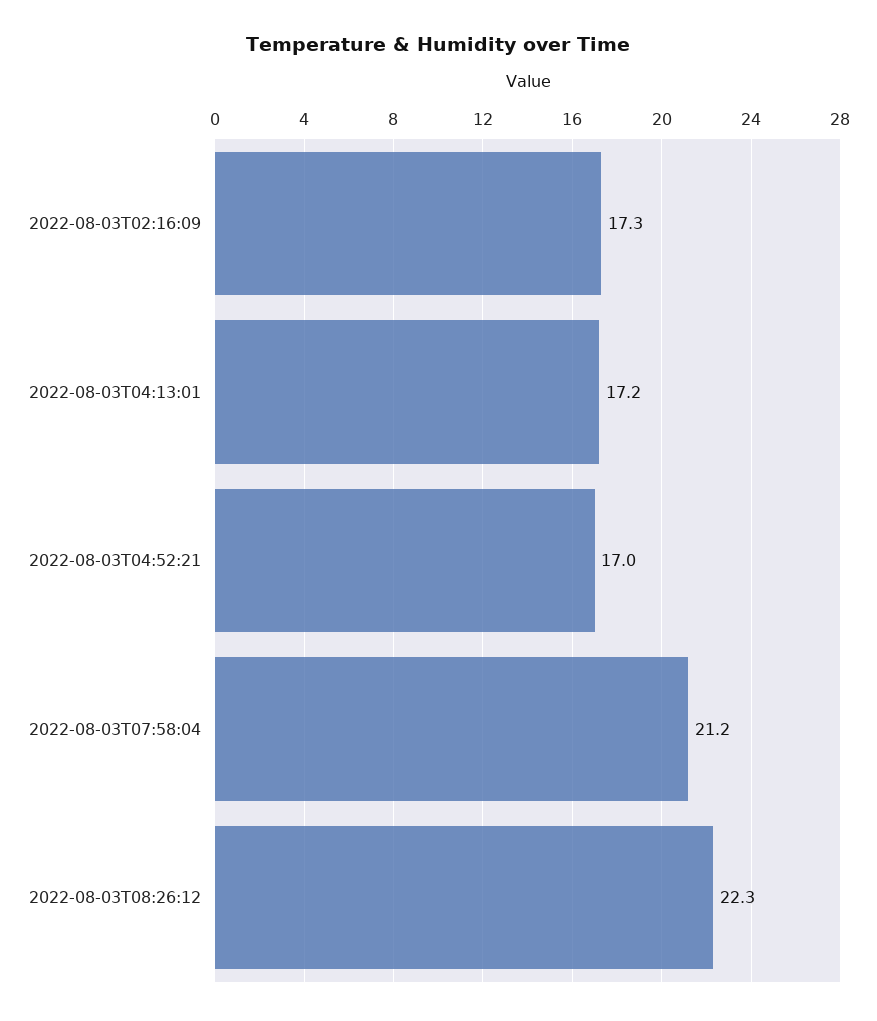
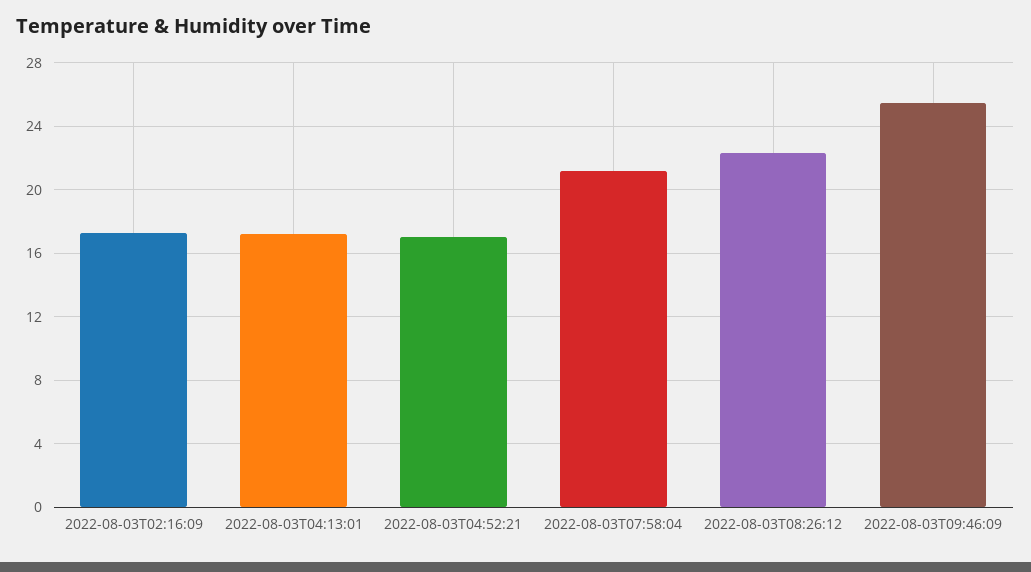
2022-08-03T09:46:09: none -> 25.5

